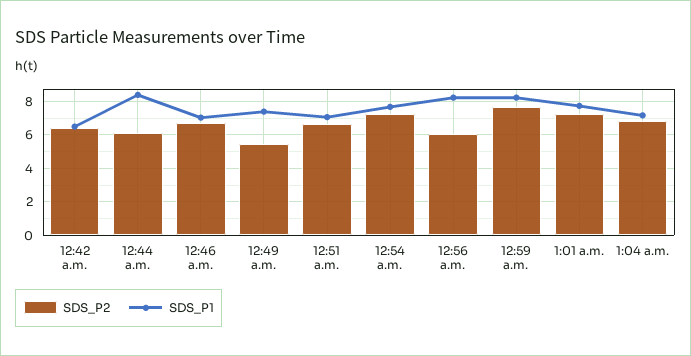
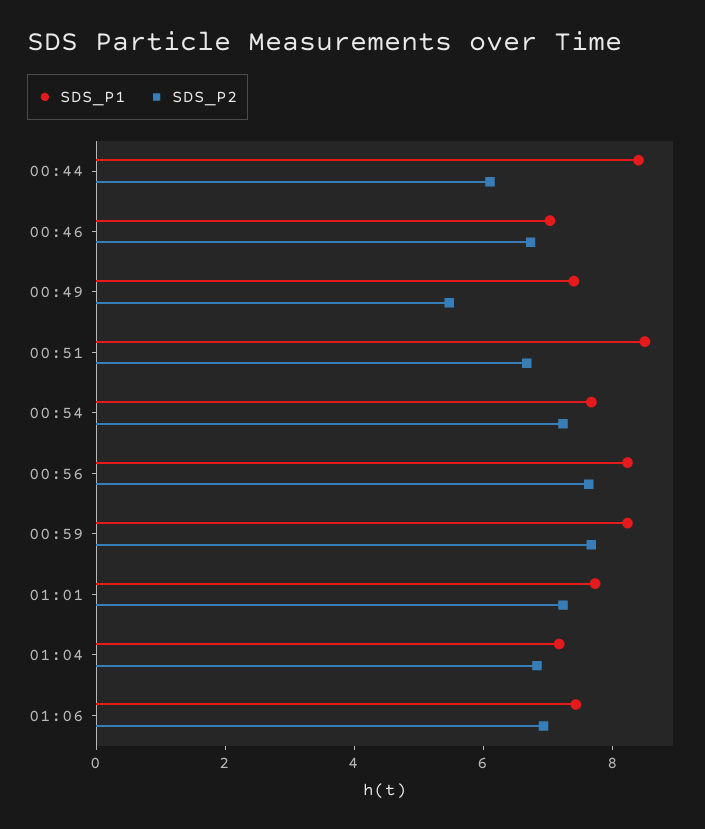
SDS_P2, 12:42 a.m.: 6.5 -> none
SDS_P1, 12:42 a.m.: 6.5 -> none
SDS_P1, 12:51 a.m.: 7 -> 8.5
SDS_P2, 12:56 a.m.: 6 -> 7.5
SDS_P1, 01:06: none -> 7.5
SDS_P2, 01:06: none -> 7

